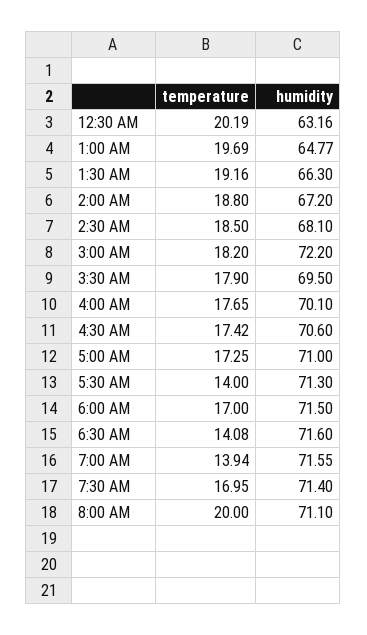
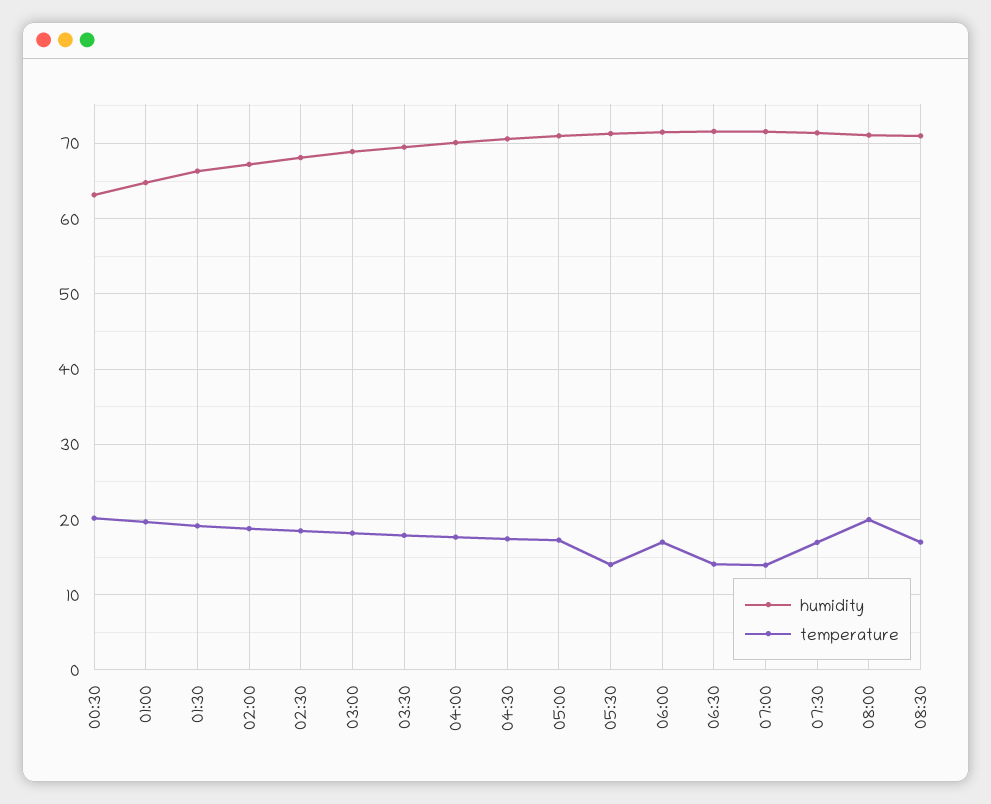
humidity, 3:00 AM: 72.2 -> 69
humidity, 08:30: none -> 71
temperature, 08:30: none -> 17

